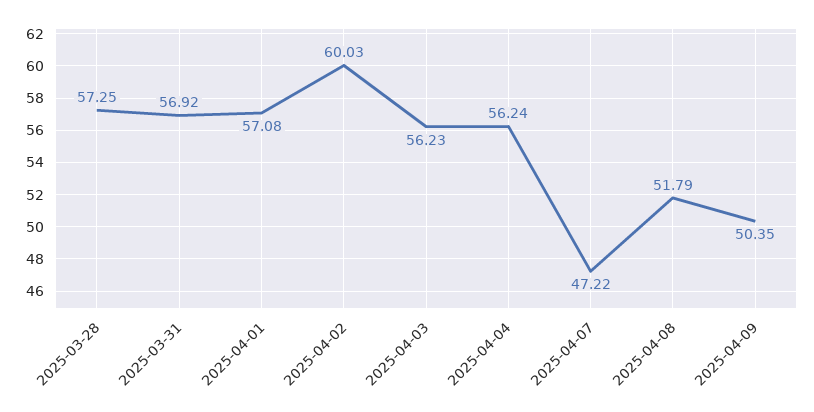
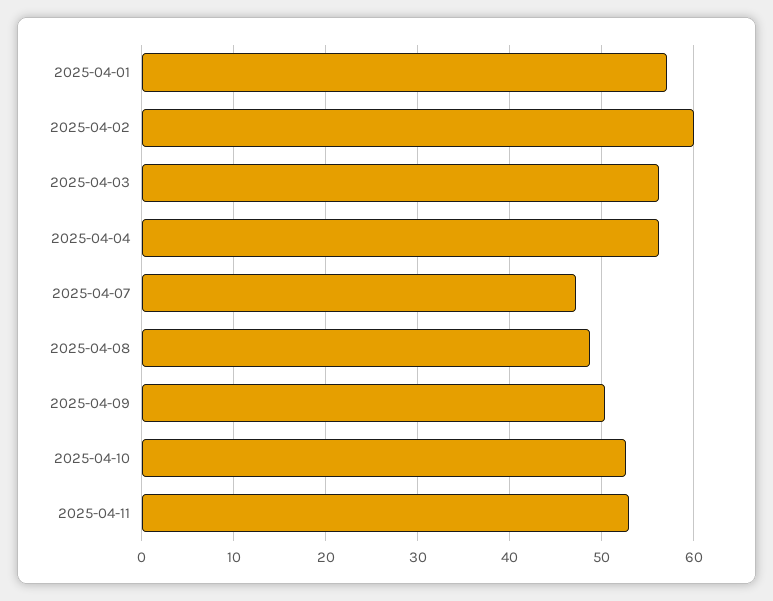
2025-03-28: 57.25 -> none
2025-03-31: 56.92 -> none
2025-04-08: 51.79 -> 49
2025-04-10: none -> 53
2025-04-11: none -> 53

